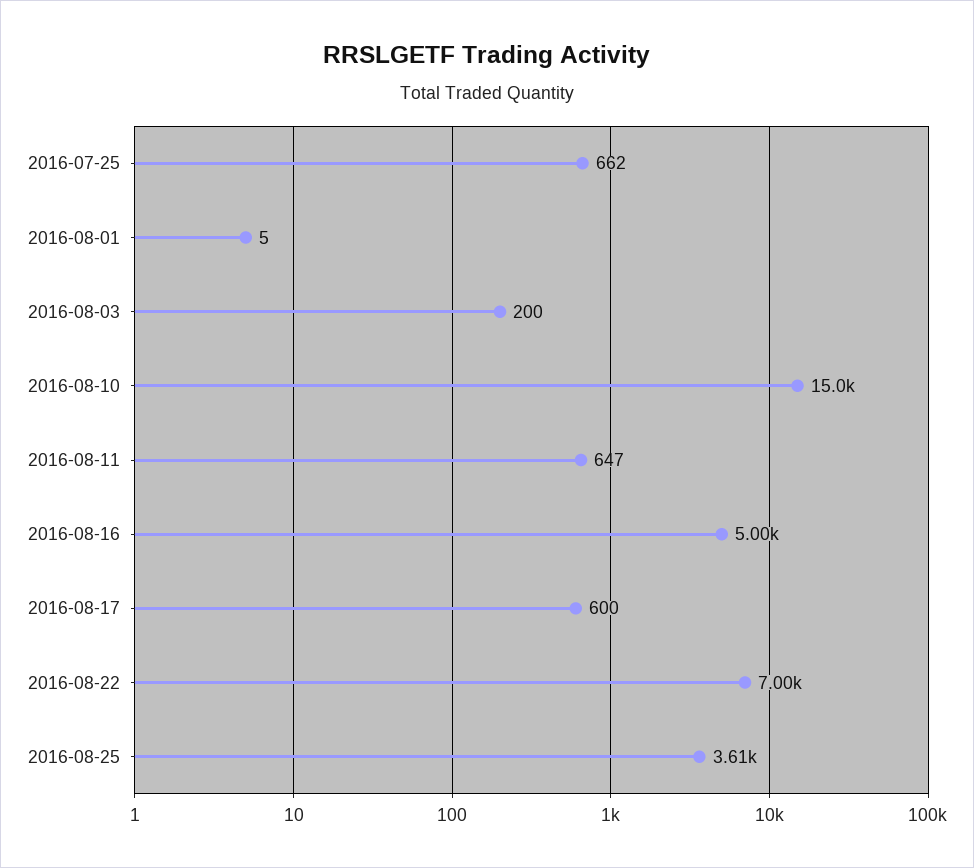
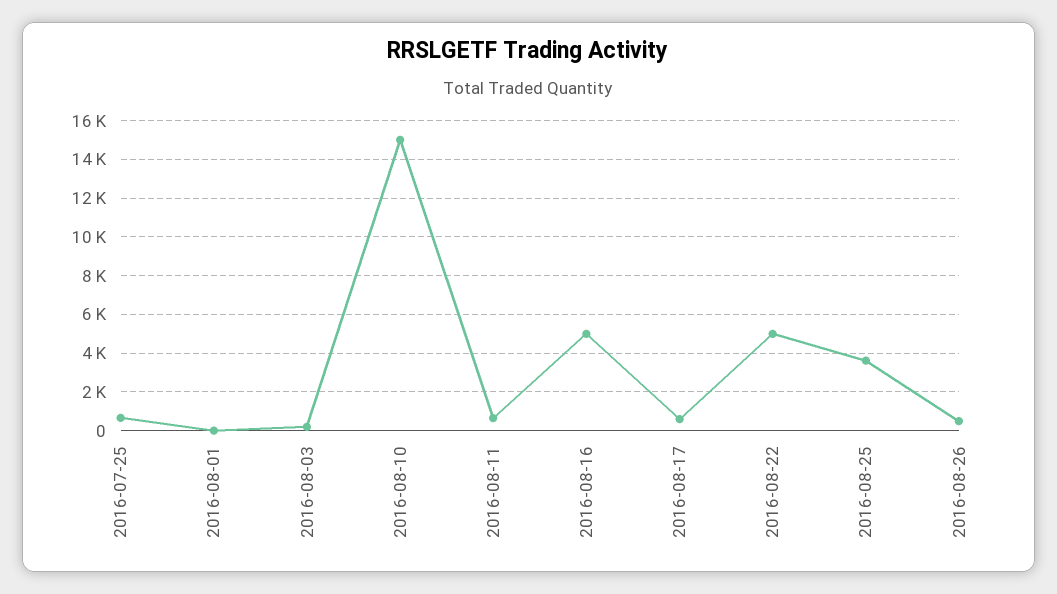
2016-08-22: 7000 -> 5000
2016-08-26: none -> 500

